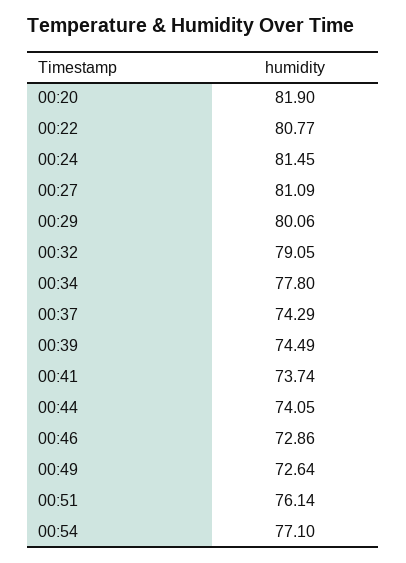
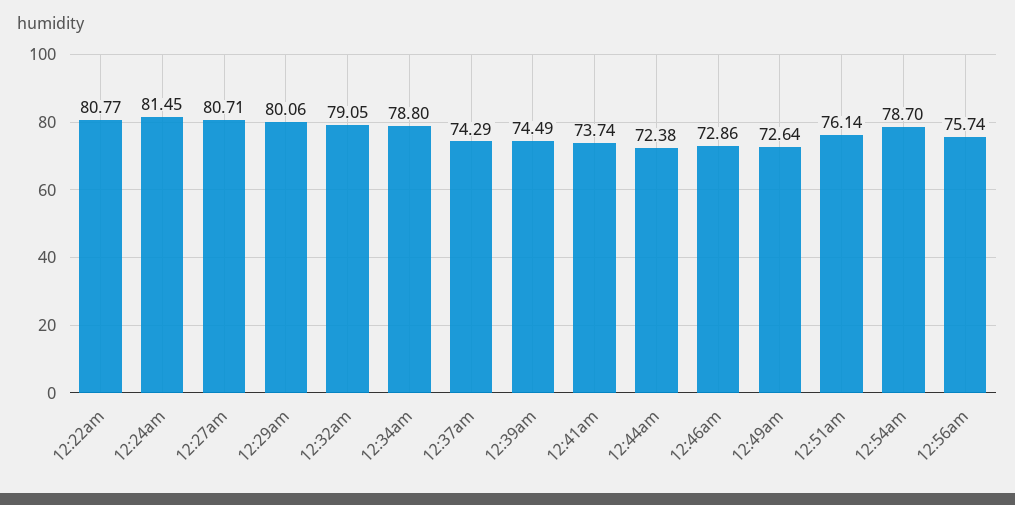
00:20: 81.9 -> none
00:27: 81.09 -> 80.71
00:34: 77.8 -> 78.8
00:44: 74.05 -> 72.38
00:54: 77.1 -> 78.7
12:56am: none -> 75.74

